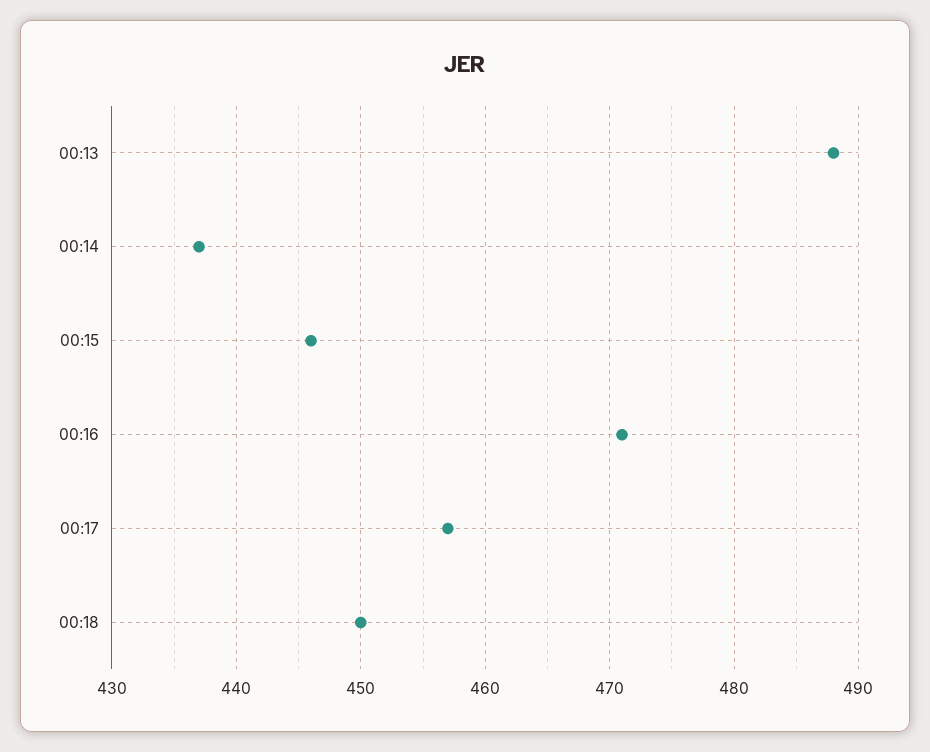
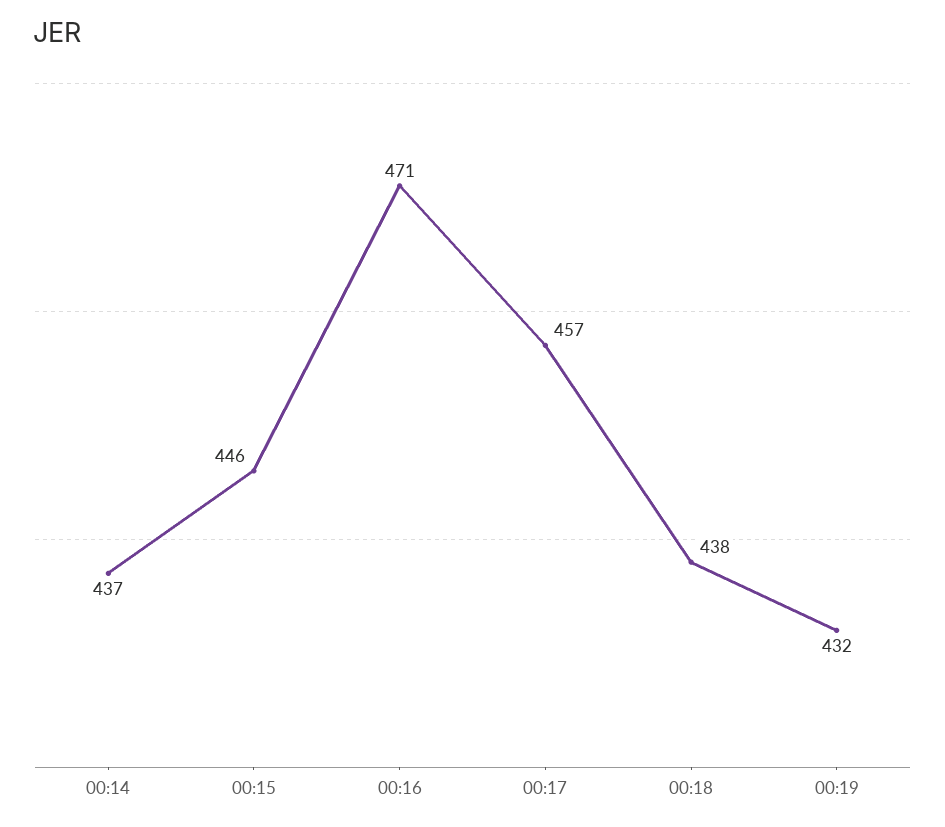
00:13: 488 -> none
00:18: 450 -> 438
00:19: none -> 432

